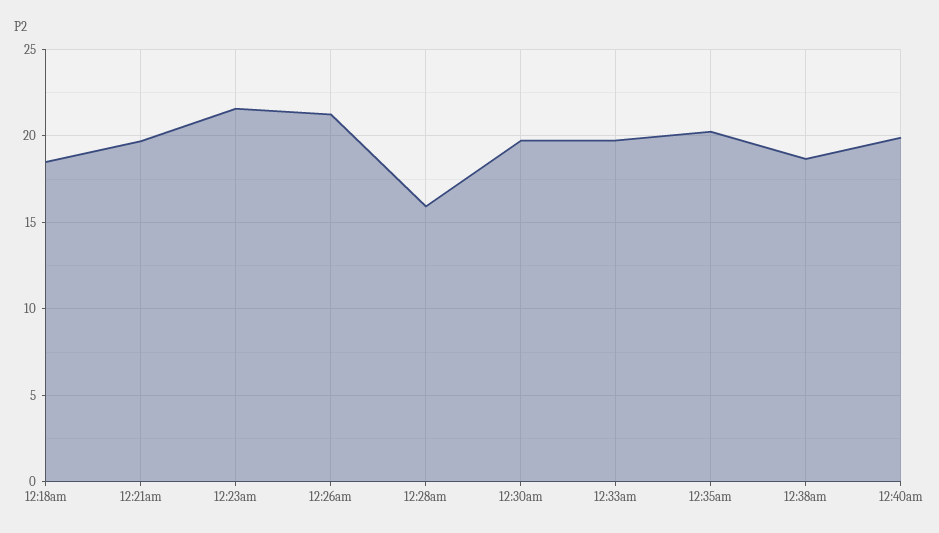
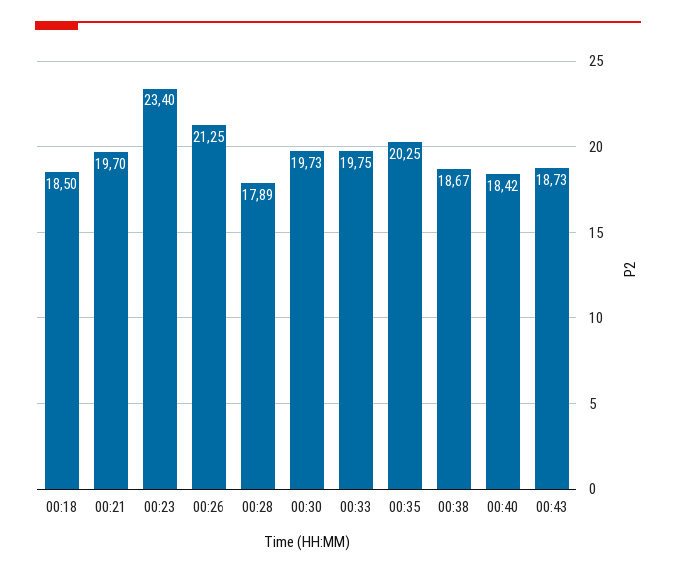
12:23am: 21.5 -> 23.4
12:28am: 16 -> 17.89
12:40am: 20 -> 18.42
00:43: none -> 18.73

